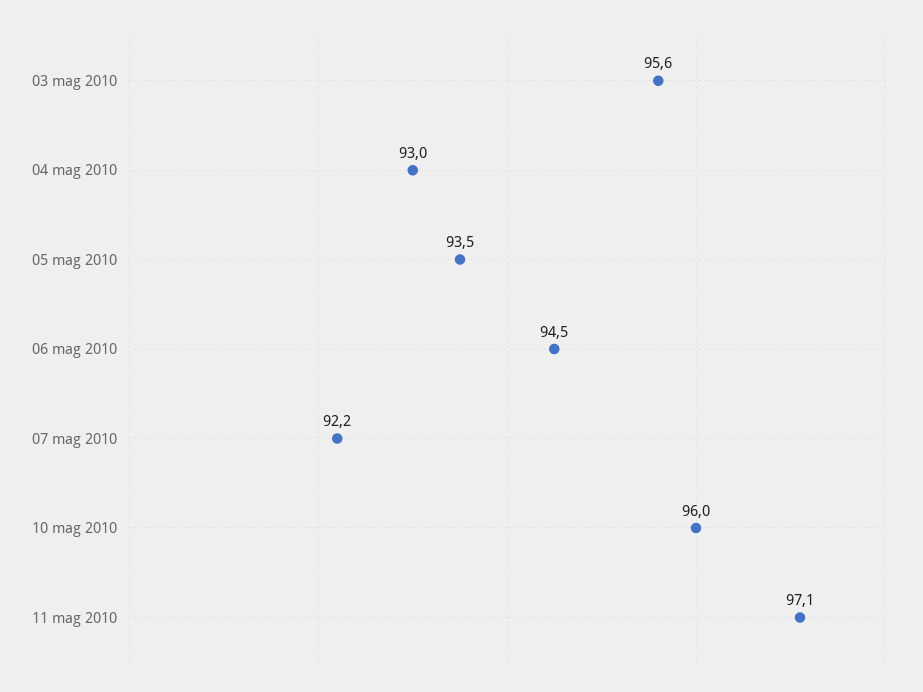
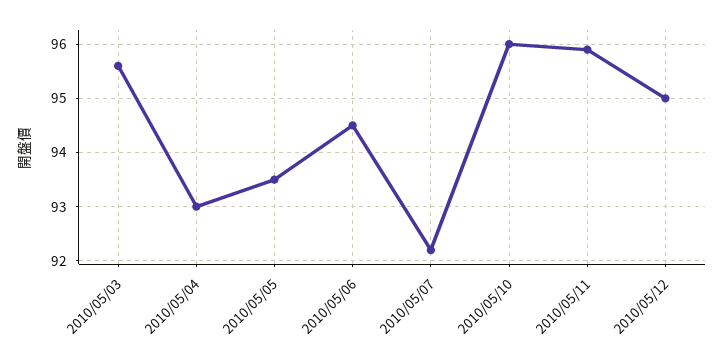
11 mag 2010: 97.1 -> 96
2010/05/12: none -> 95

